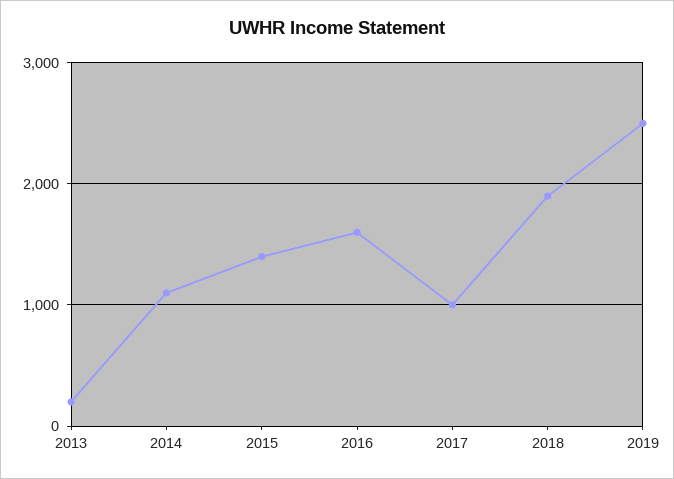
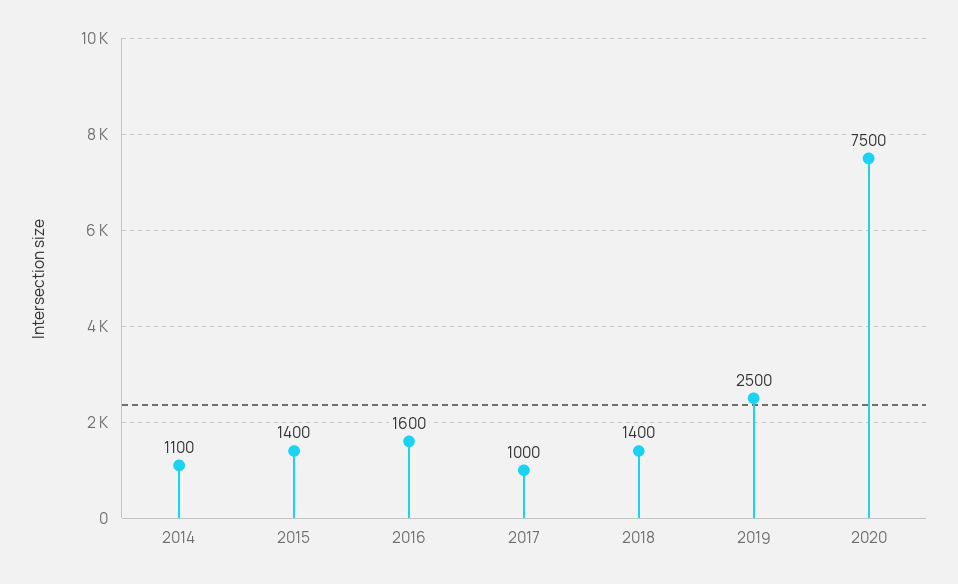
2013: 200 -> none
2018: 1900 -> 1400
2020: none -> 7500

